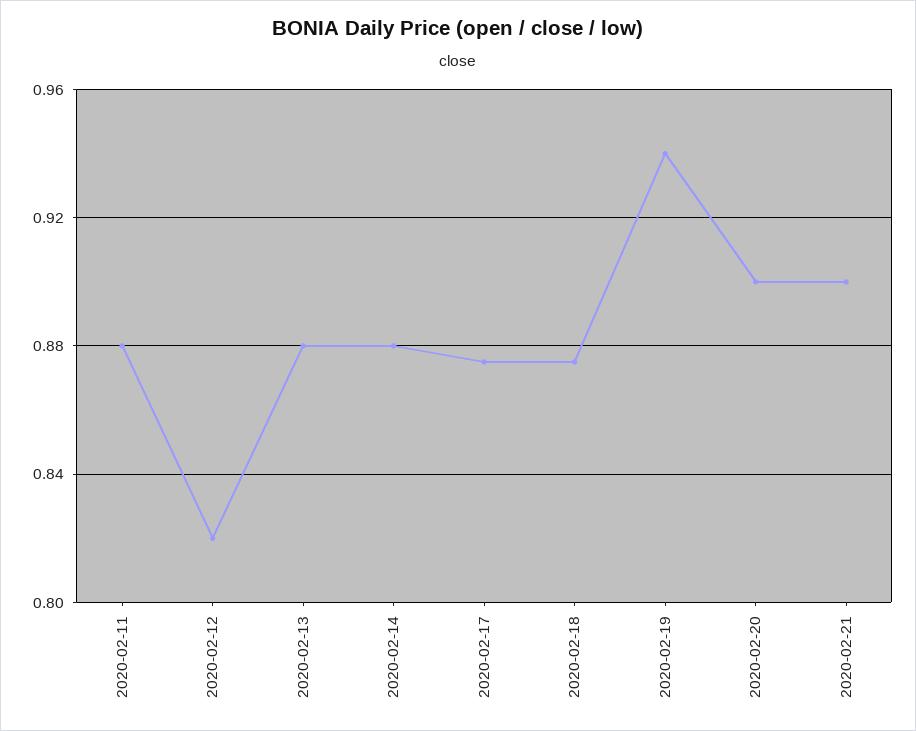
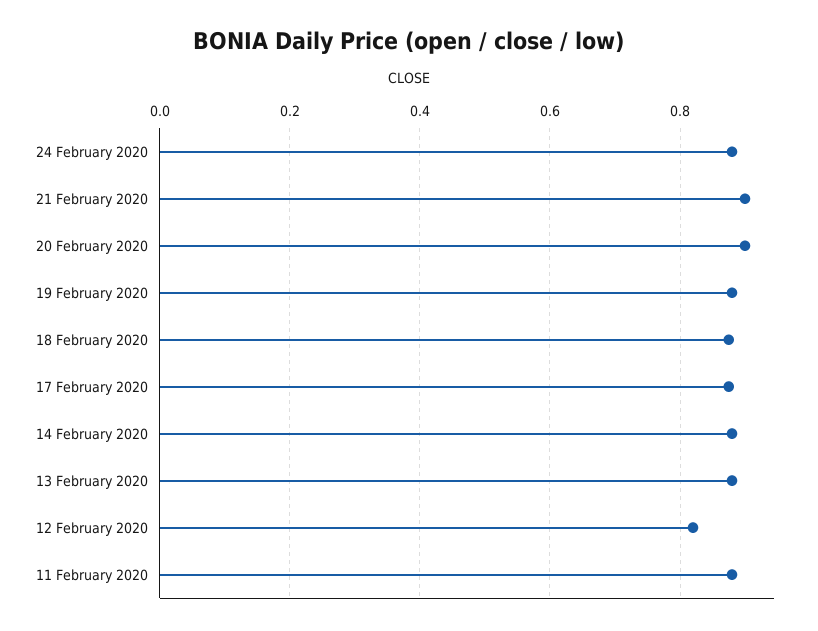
2020-02-19: 0.94 -> 0.88
24 February 2020: none -> 0.88

